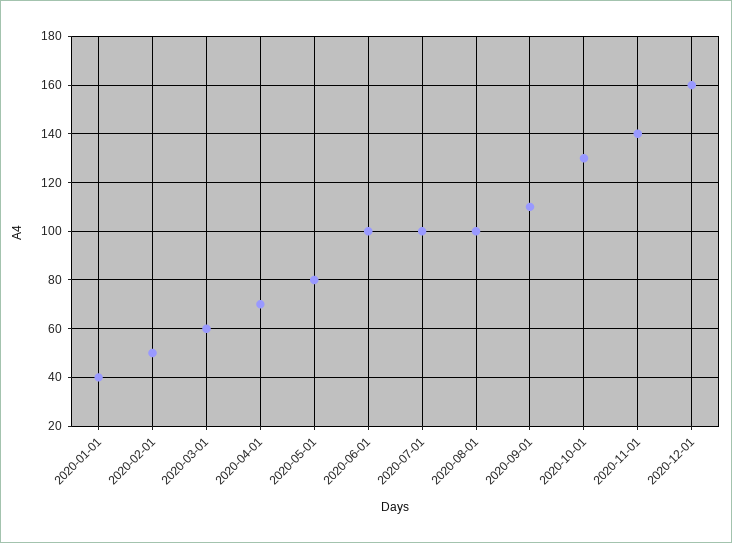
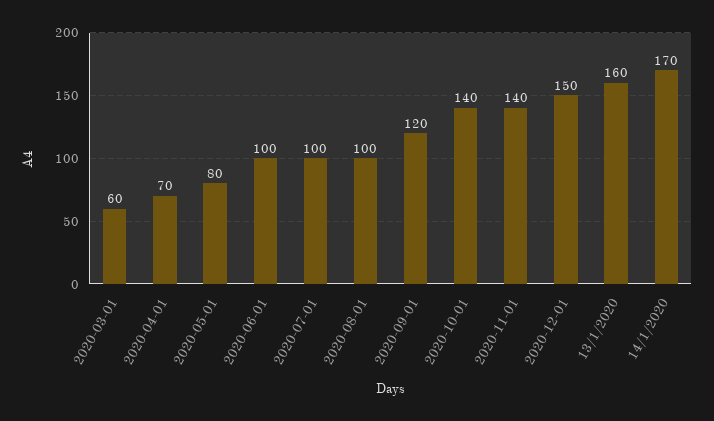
2020-01-01: 40 -> none
2020-02-01: 50 -> none
2020-09-01: 110 -> 120
2020-10-01: 130 -> 140
2020-12-01: 160 -> 150
13/1/2020: none -> 160
14/1/2020: none -> 170

